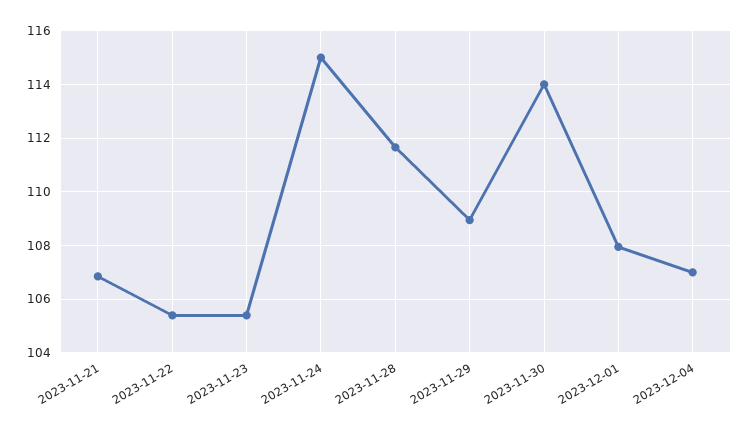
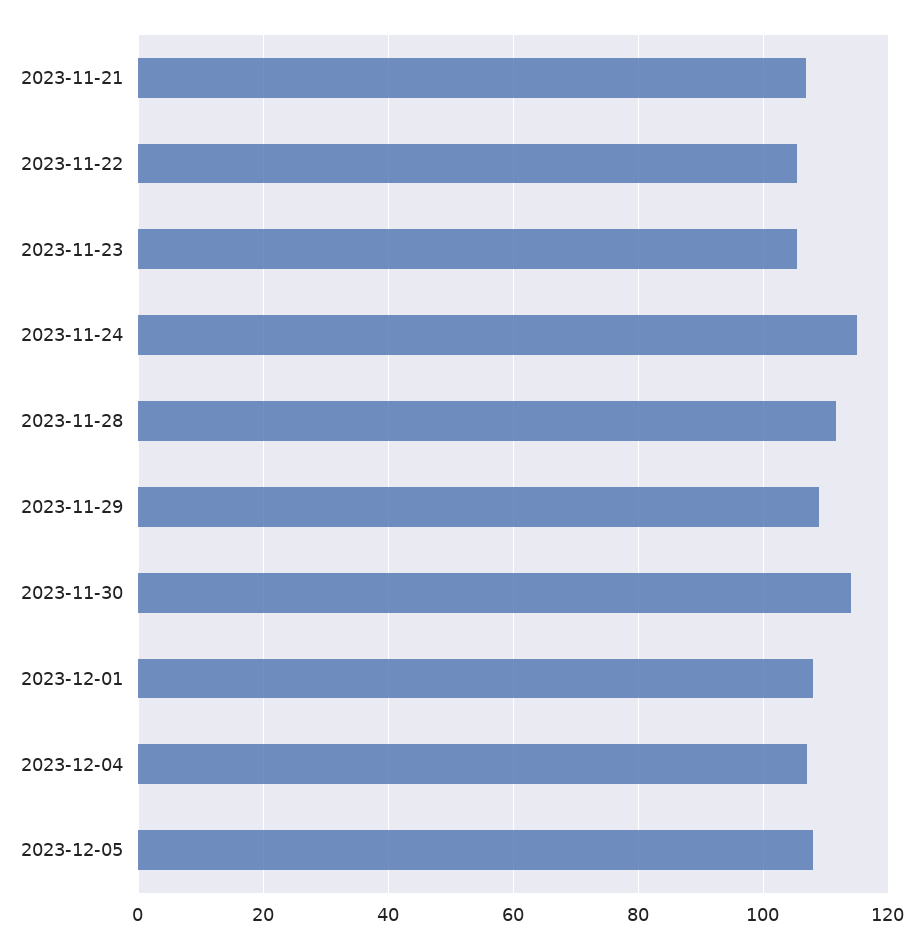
2023-12-05: none -> 108

